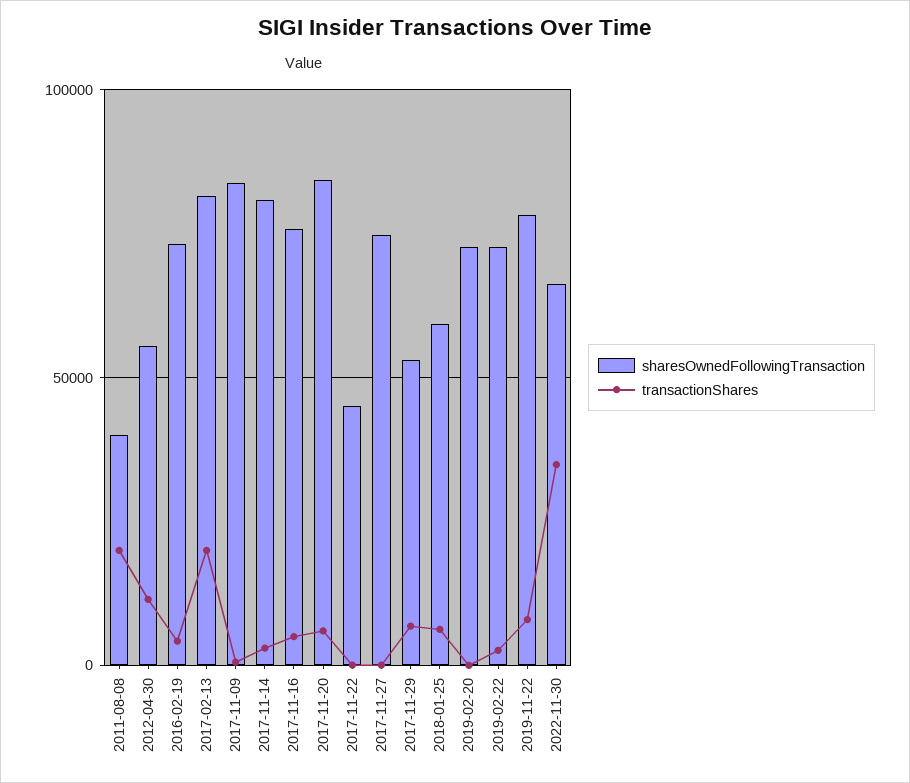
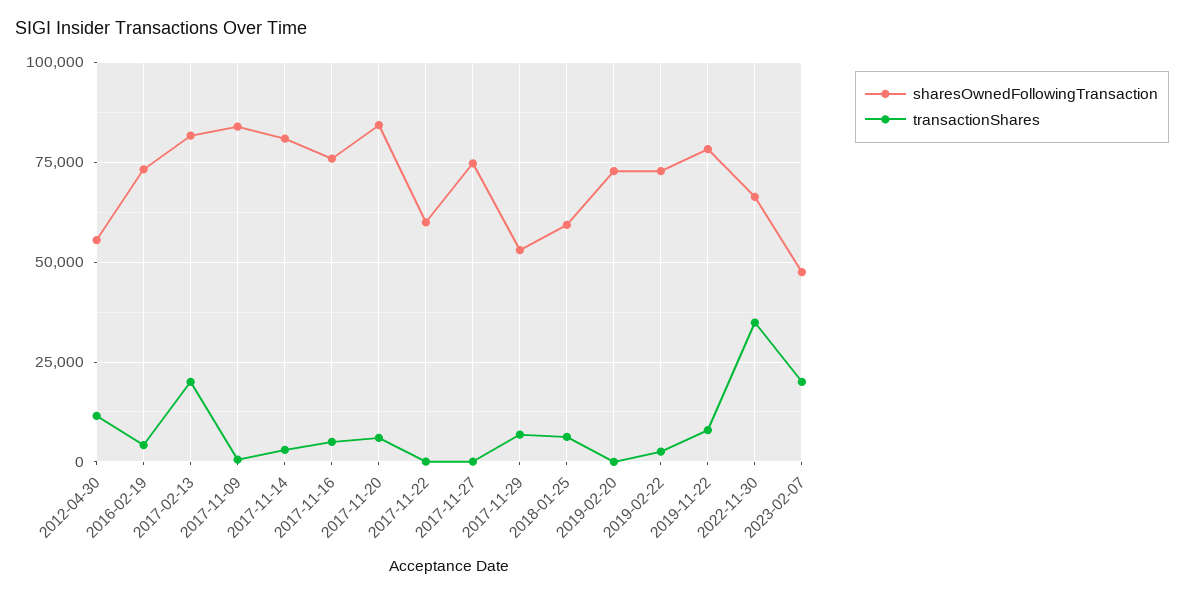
sharesOwnedFollowingTransaction, 2011-08-08: 40000 -> none
transactionShares, 2011-08-08: 20000 -> none
sharesOwnedFollowingTransaction, 2017-11-22: 45000 -> 60000
sharesOwnedFollowingTransaction, 2023-02-07: none -> 47500
transactionShares, 2023-02-07: none -> 20000

